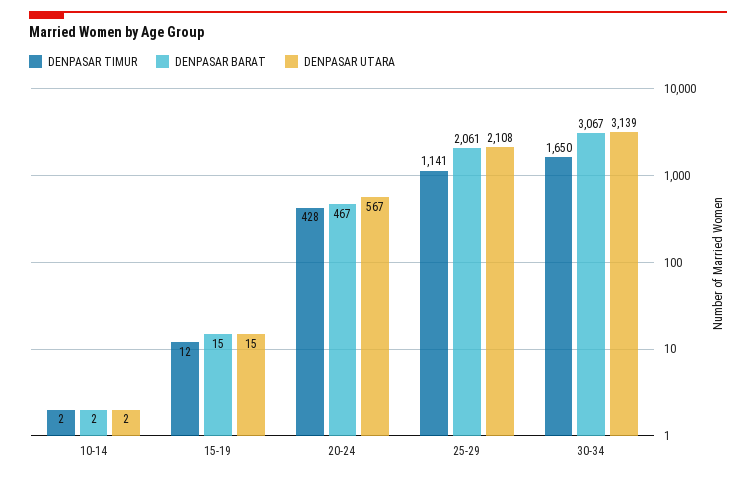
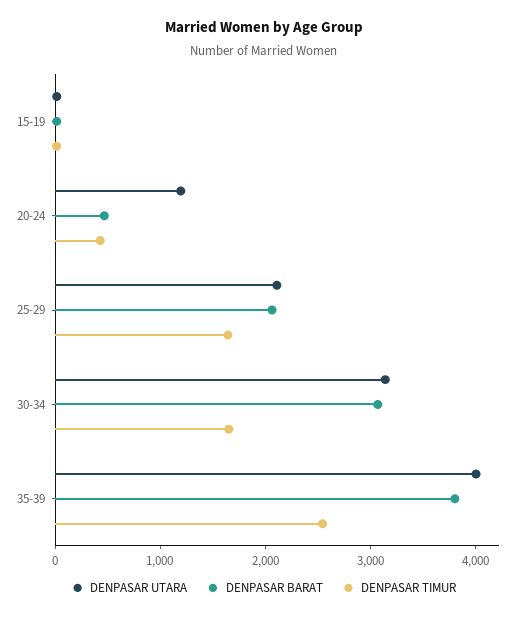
DENPASAR TIMUR, 10-14: 2 -> none
DENPASAR BARAT, 10-14: 2 -> none
DENPASAR UTARA, 10-14: 2 -> none
DENPASAR UTARA, 20-24: 567 -> 1200
DENPASAR TIMUR, 25-29: 1141 -> 1600
DENPASAR UTARA, 35-39: none -> 4000
DENPASAR BARAT, 35-39: none -> 3800
DENPASAR TIMUR, 35-39: none -> 2600

